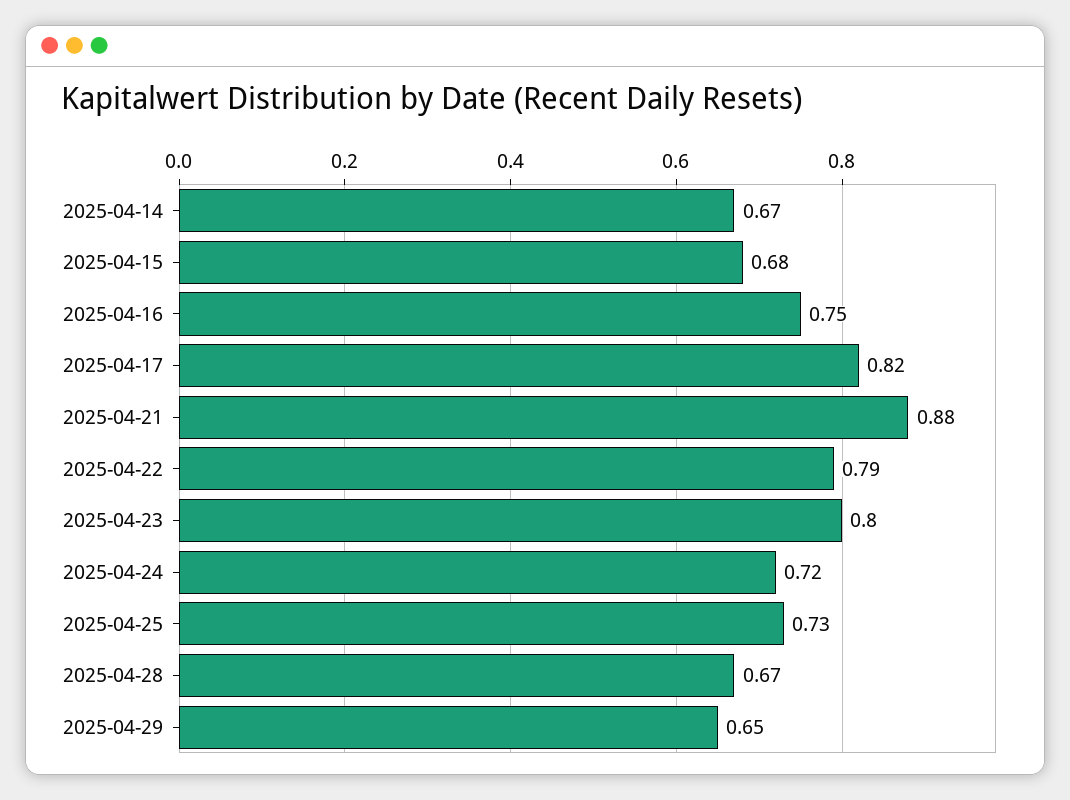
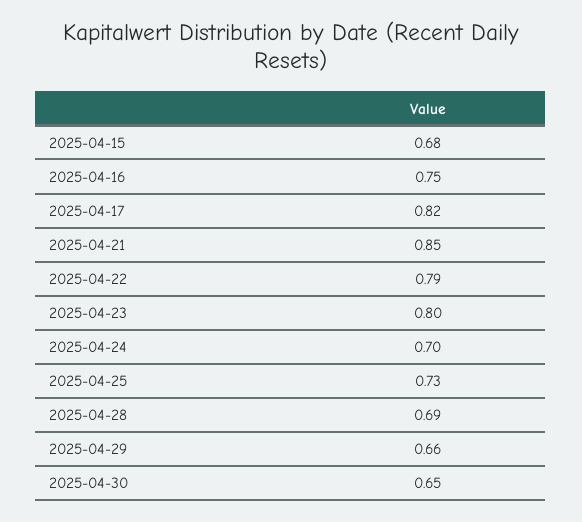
2025-04-14: 0.67 -> none
2025-04-21: 0.88 -> 0.85
2025-04-24: 0.72 -> 0.7
2025-04-28: 0.67 -> 0.69
2025-04-29: 0.65 -> 0.66
2025-04-30: none -> 0.65

